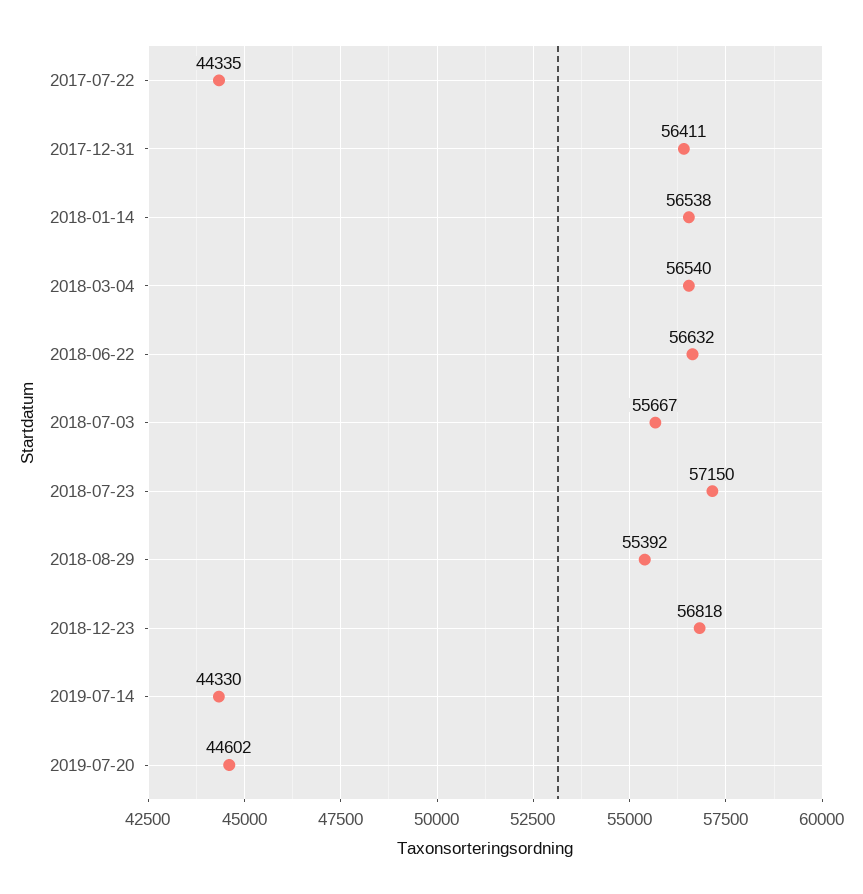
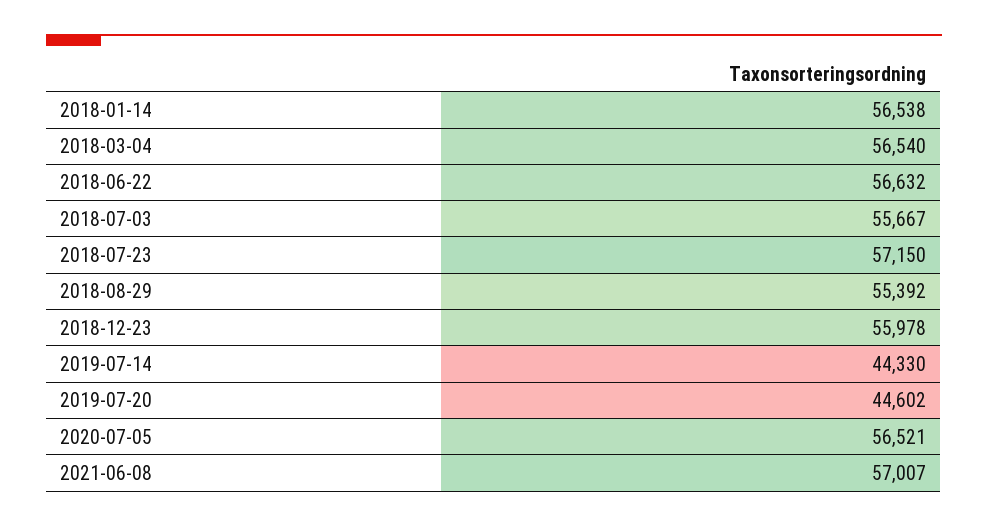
2017-07-22: 44335 -> none
2017-12-31: 56411 -> none
2018-12-23: 56818 -> 55978
2020-07-05: none -> 56521
2021-06-08: none -> 57007

